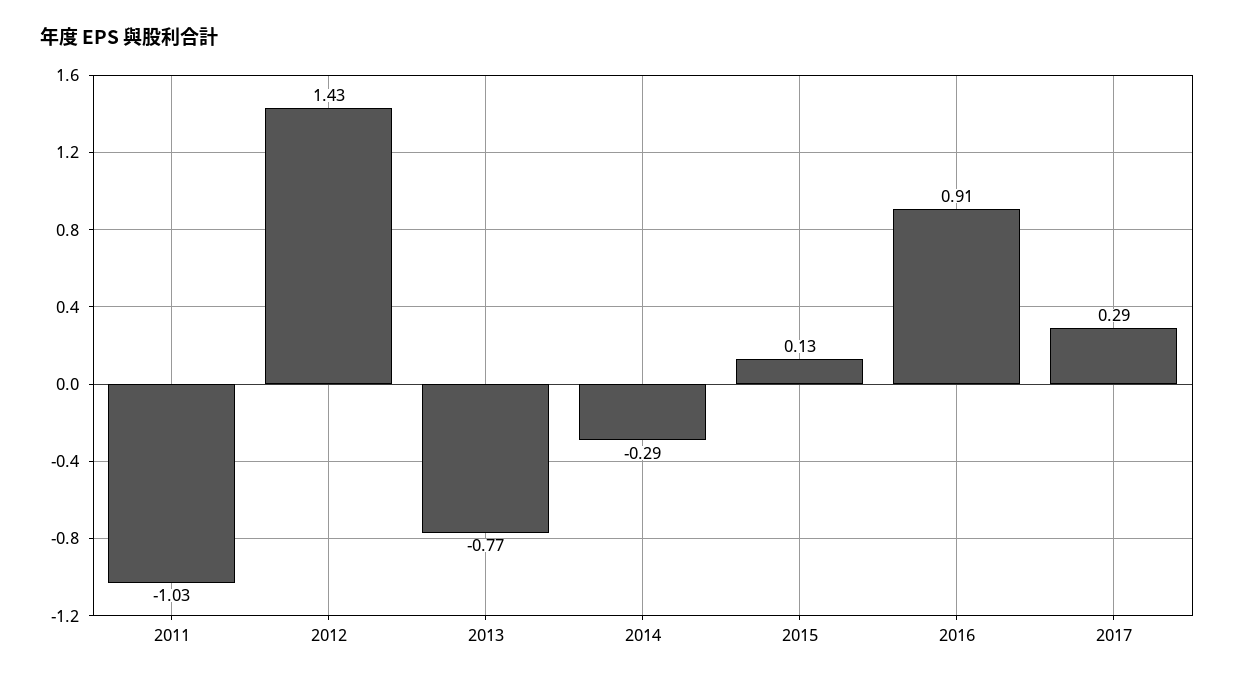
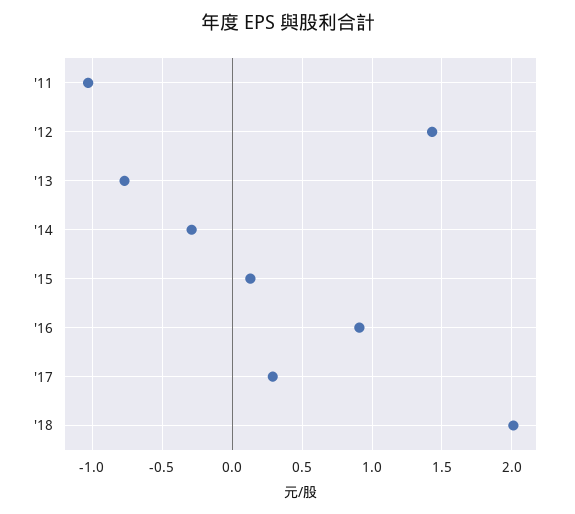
'18: none -> 2

